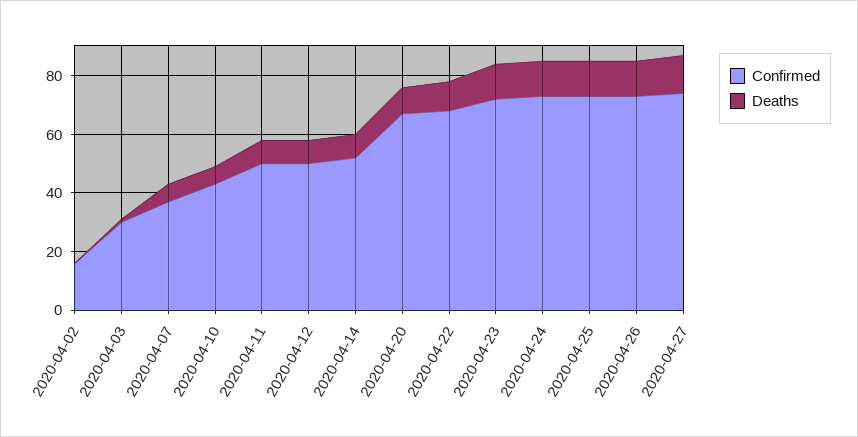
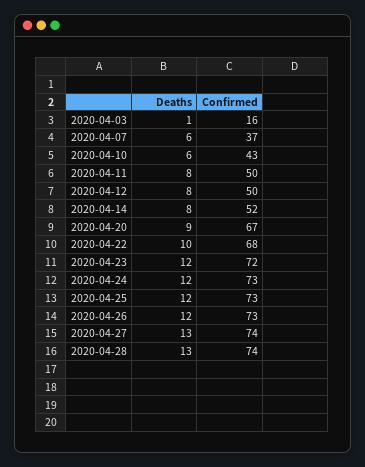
Confirmed, 2020-04-02: 15 -> none
Deaths, 2020-04-02: 0 -> none
Confirmed, 2020-04-03: 30 -> 16
Deaths, 2020-04-28: none -> 13
Confirmed, 2020-04-28: none -> 74

